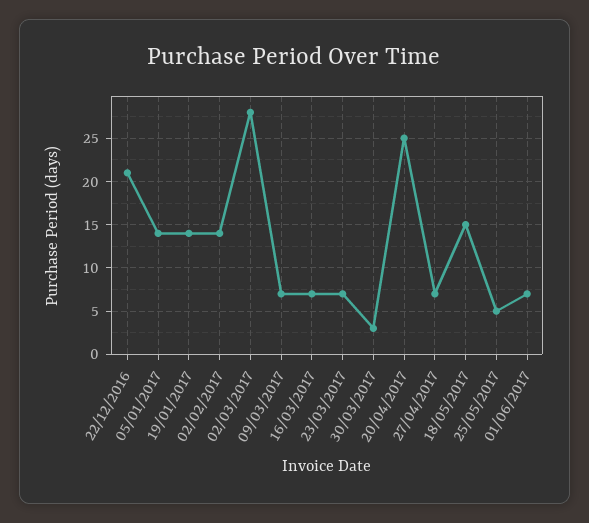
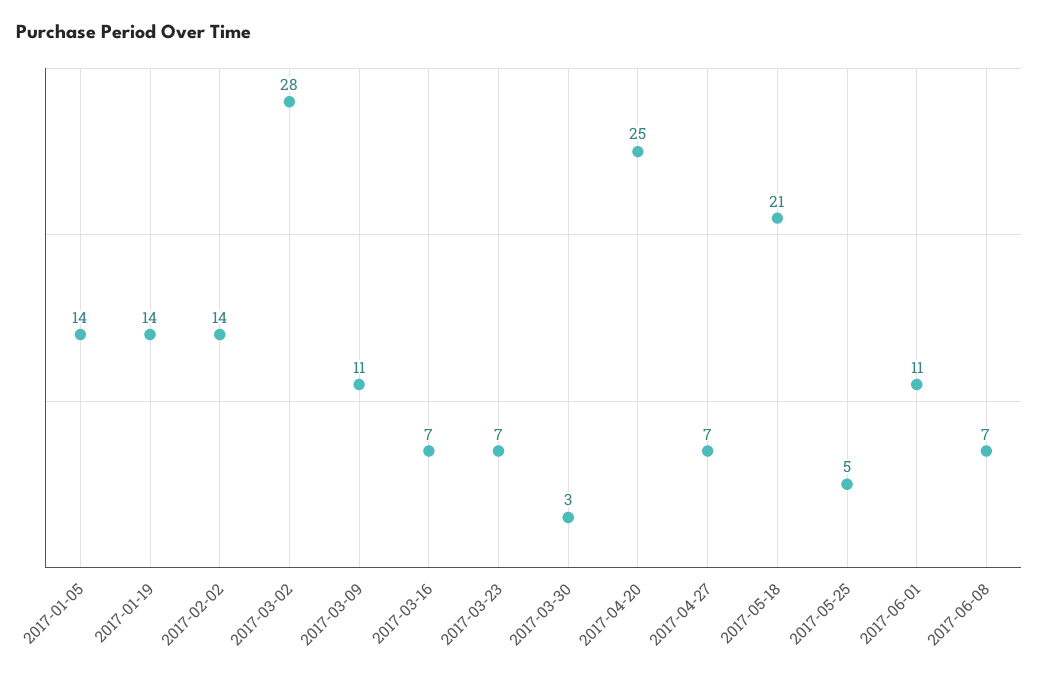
22/12/2016: 21 -> none
09/03/2017: 7 -> 11
18/05/2017: 15 -> 21
01/06/2017: 7 -> 11
2017-06-08: none -> 7

